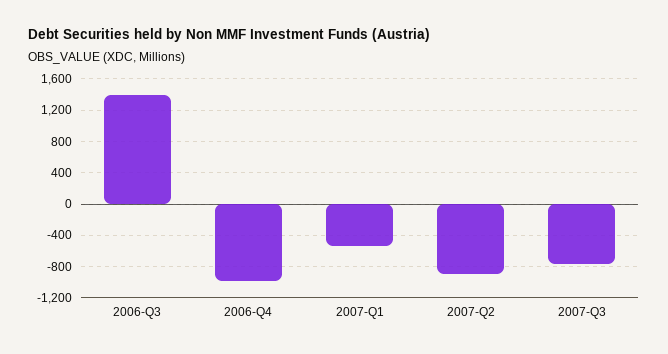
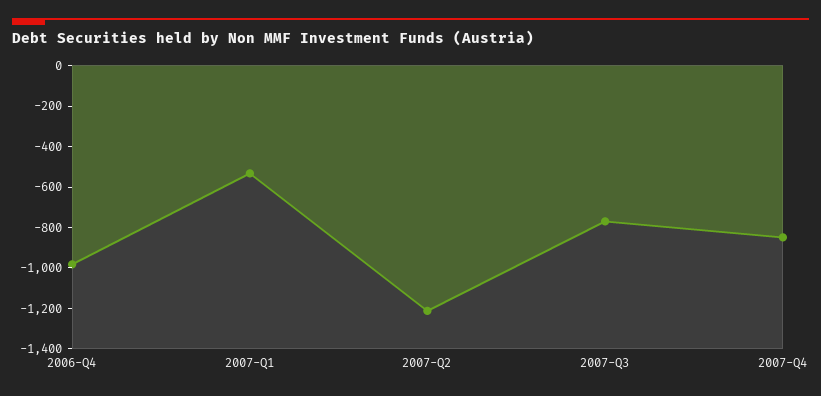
2006-Q3: 1400 -> none
2007-Q2: -900 -> -1200
2007-Q4: none -> -850

